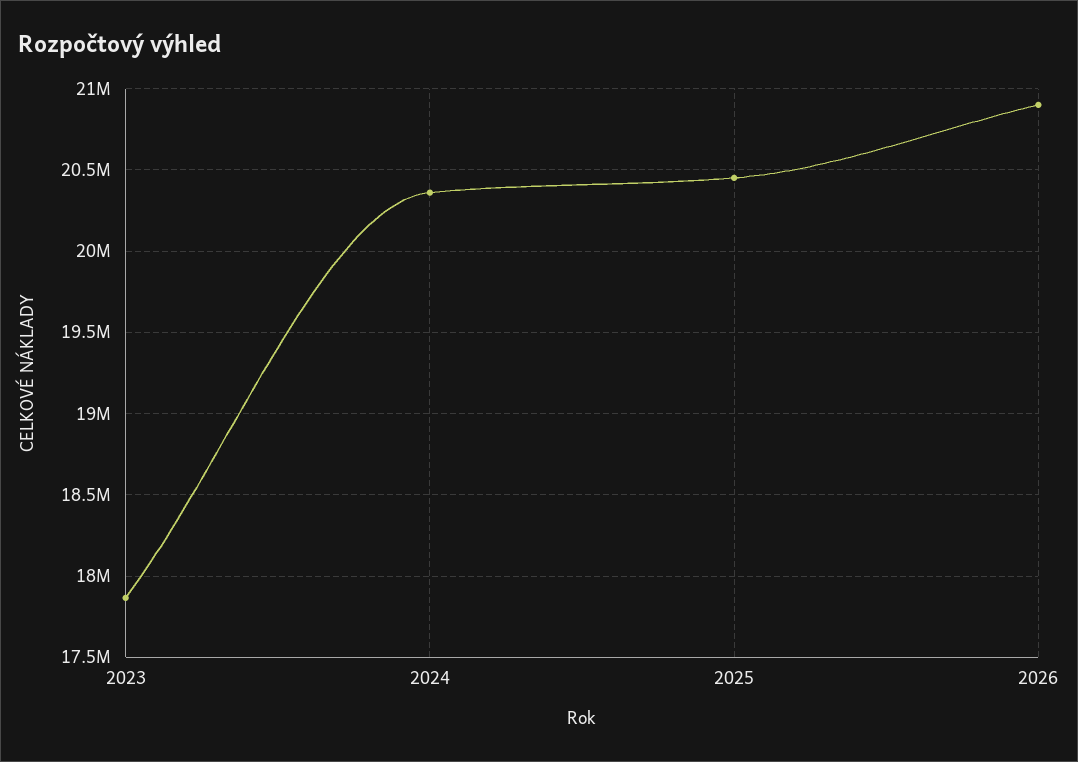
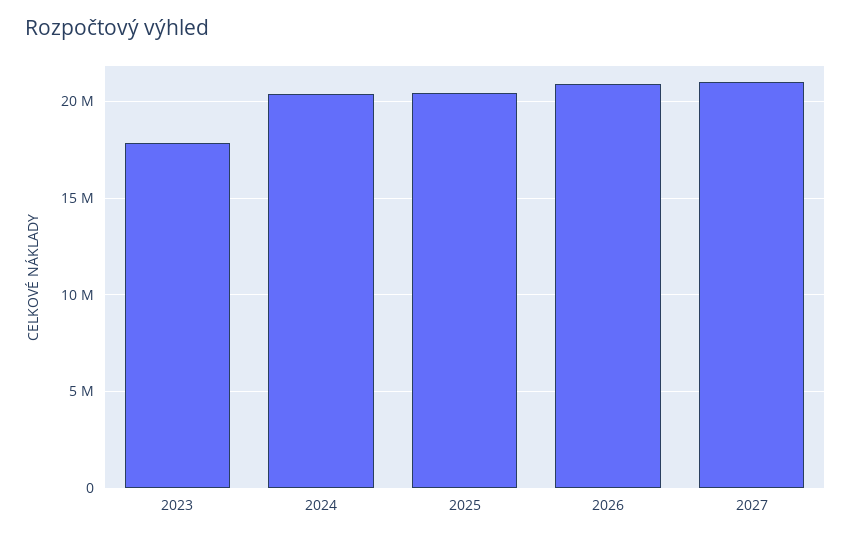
2027: none -> 21000000

